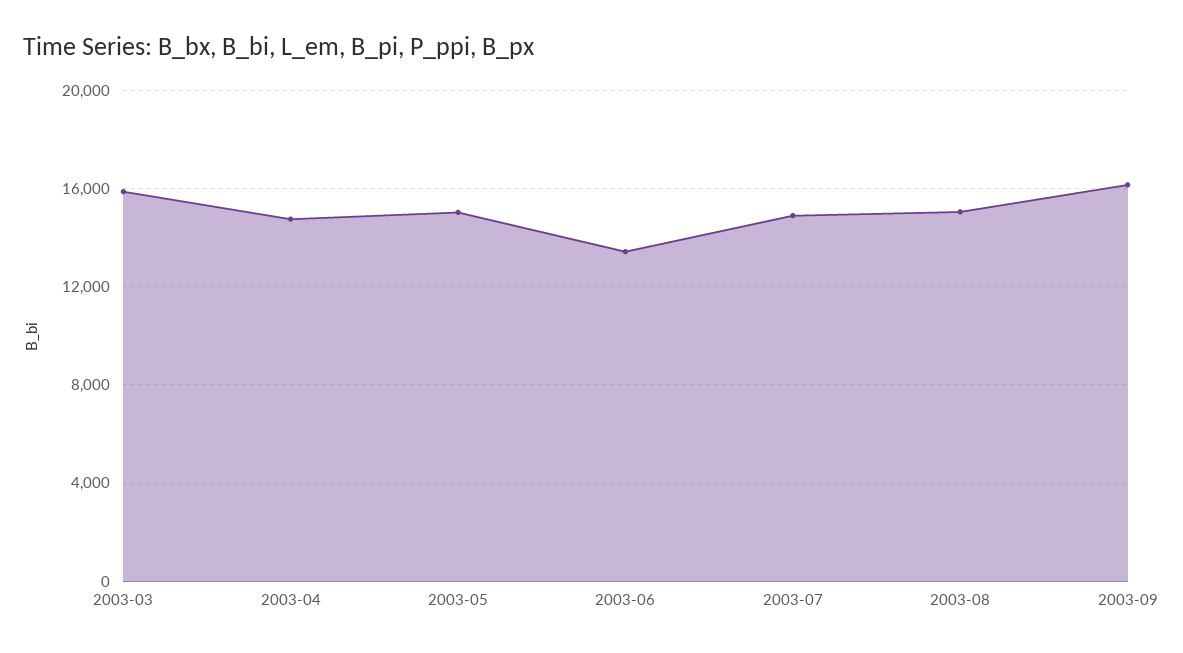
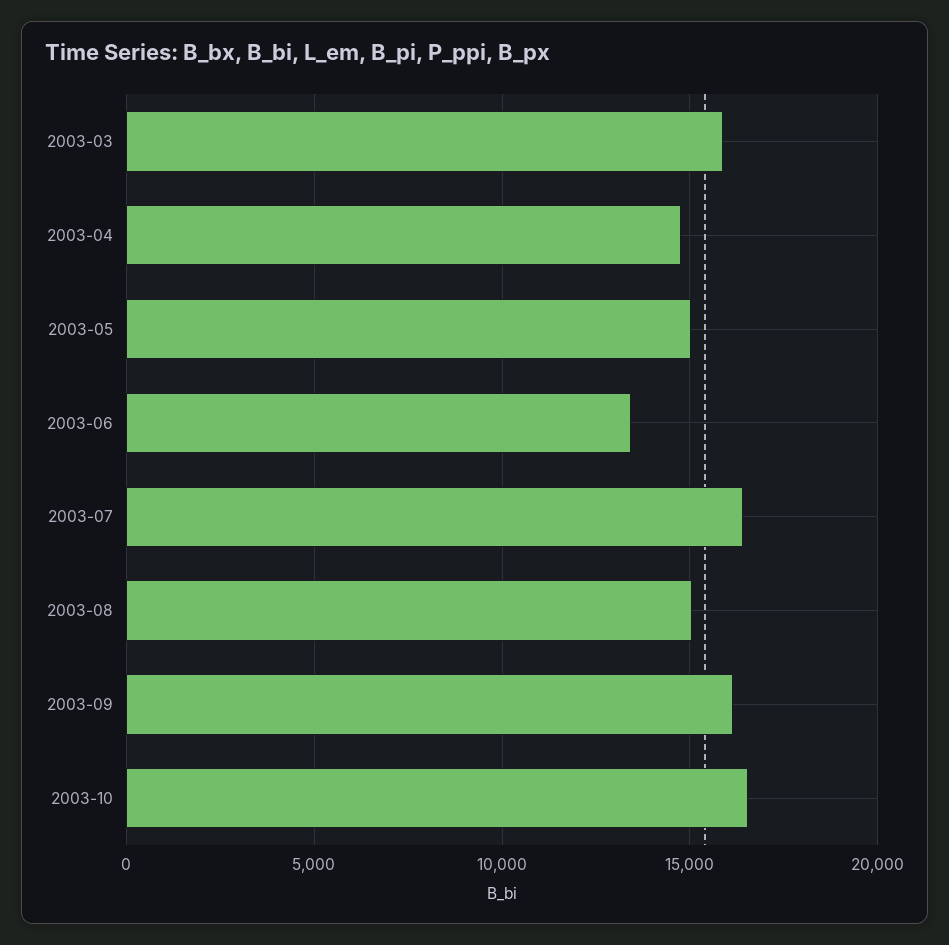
2003-07: 15000 -> 16500
2003-10: none -> 16500

